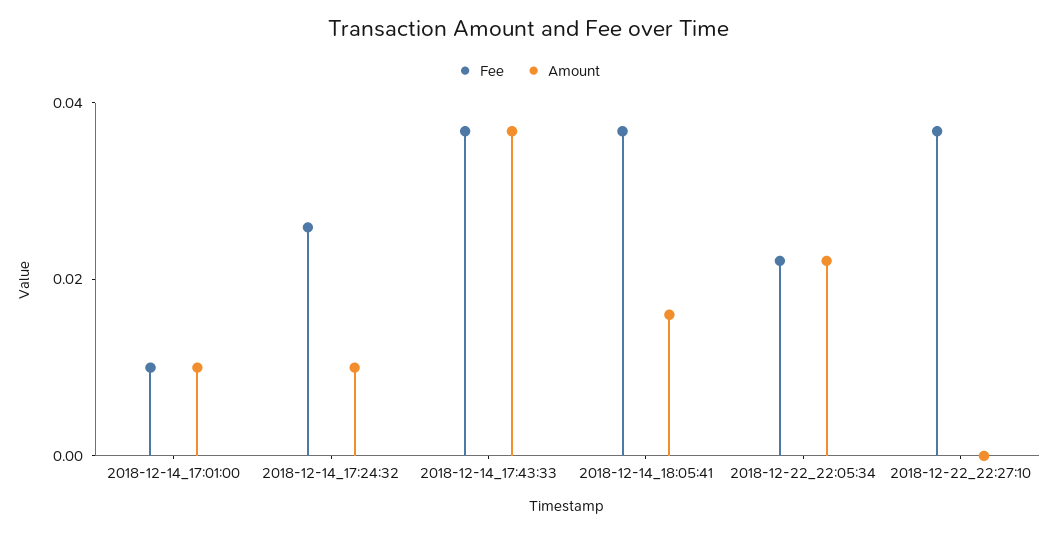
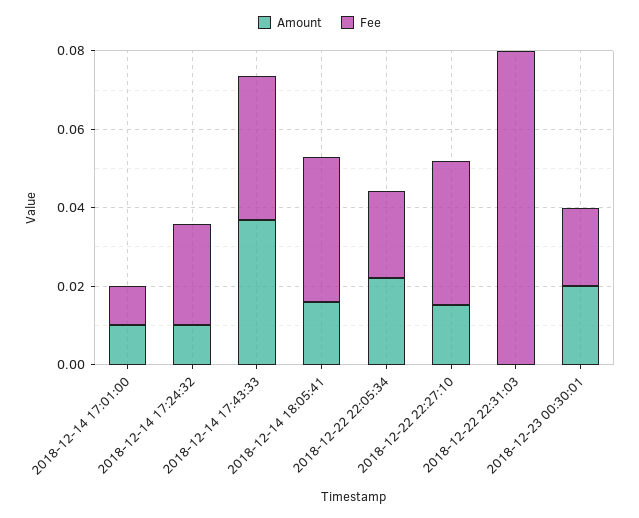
Amount, 2018-12-22_22:27:10: 0 -> 0.015
Amount, 2018-12-22 22:31:03: none -> 0
Fee, 2018-12-22 22:31:03: none -> 0.08
Amount, 2018-12-23 00:30:01: none -> 0.02
Fee, 2018-12-23 00:30:01: none -> 0.02

